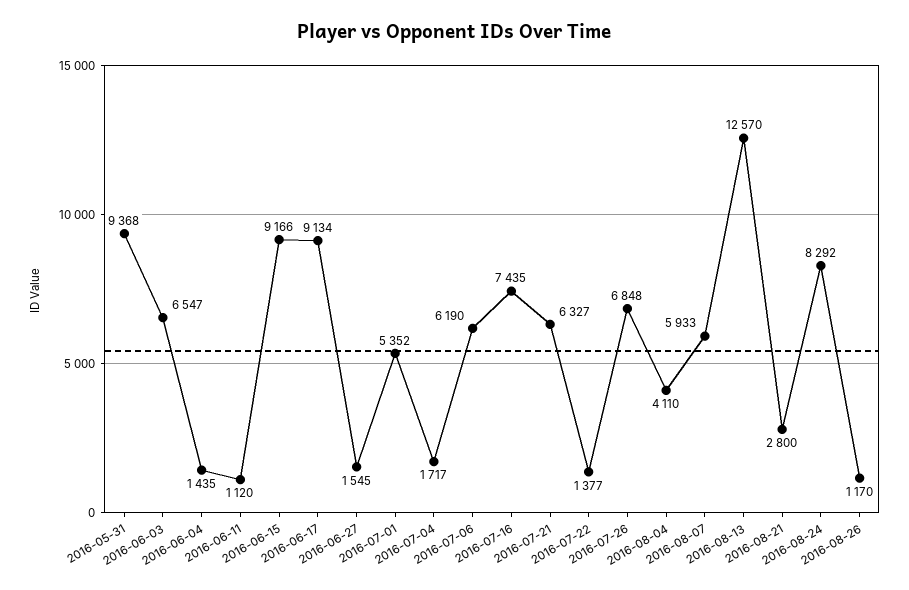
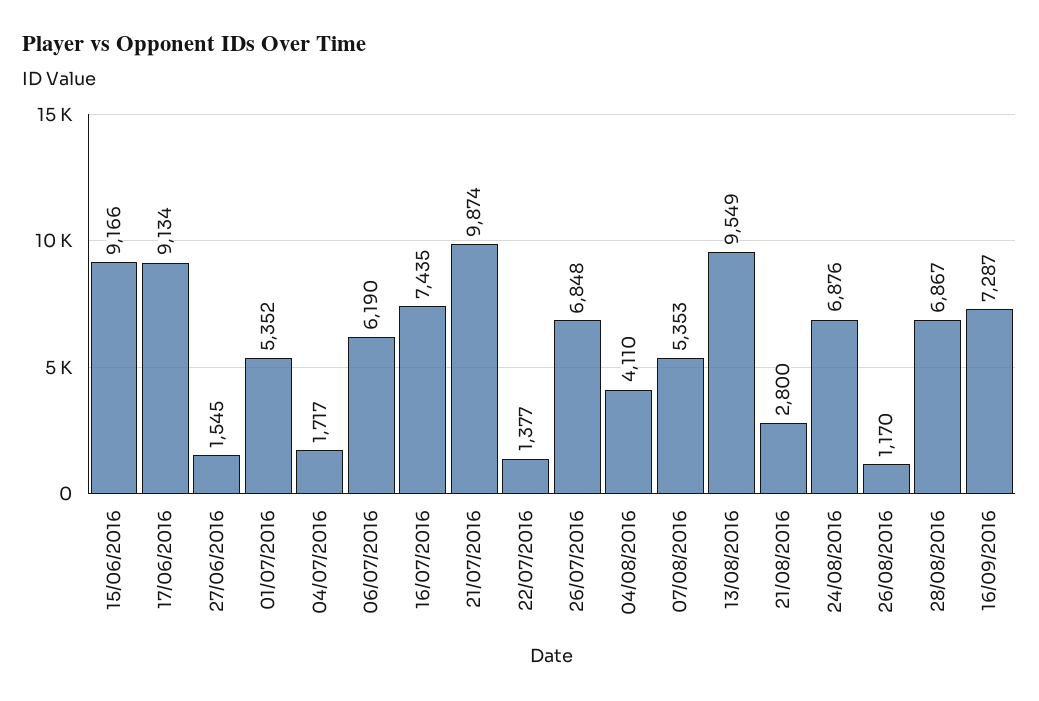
2016-05-31: 9368 -> none
2016-06-03: 6547 -> none
2016-06-04: 1435 -> none
2016-06-11: 1120 -> none
2016-07-21: 6327 -> 9874
2016-08-07: 5933 -> 5353
2016-08-13: 12570 -> 9549
2016-08-24: 8292 -> 6876
28/08/2016: none -> 6867
16/09/2016: none -> 7287

